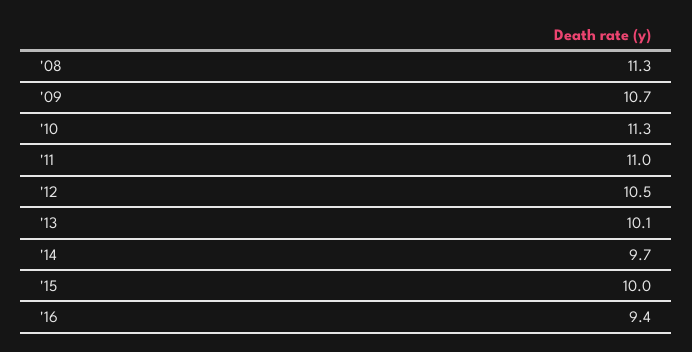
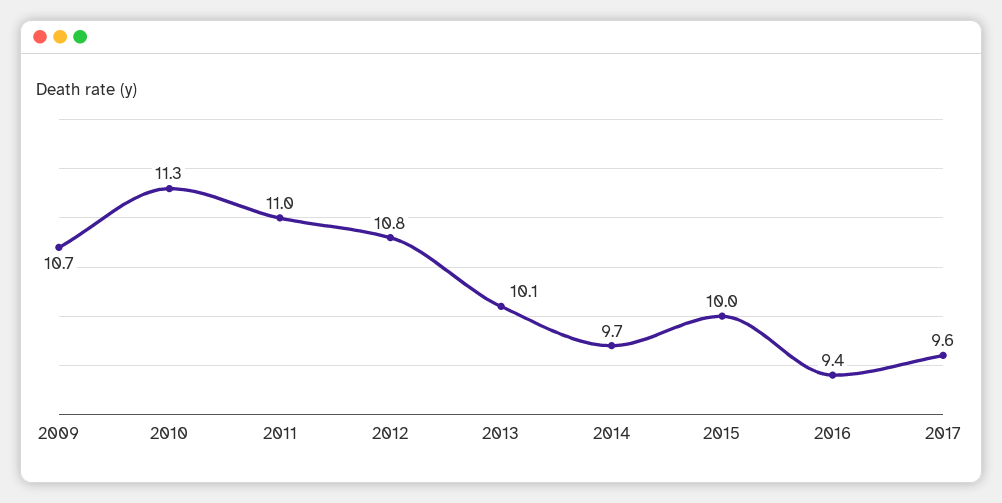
'08: 11.3 -> none
'12: 10.5 -> 10.8
2017: none -> 9.6

